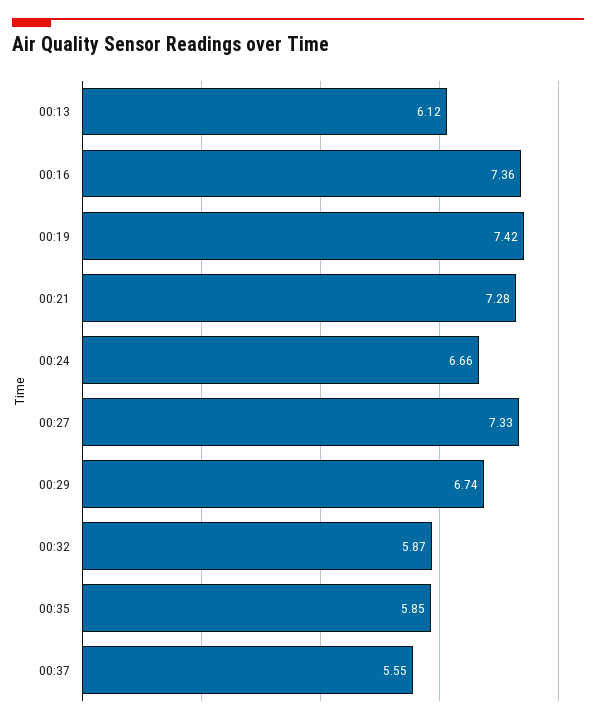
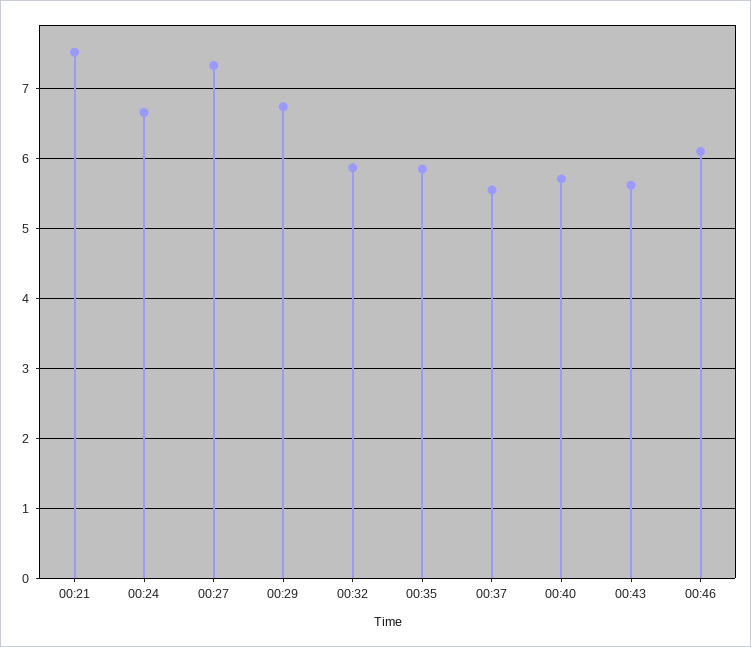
00:13: 6.12 -> none
00:16: 7.36 -> none
00:19: 7.42 -> none
00:21: 7.28 -> 7.5
00:40: none -> 5.7
00:43: none -> 5.6
00:46: none -> 6.1

